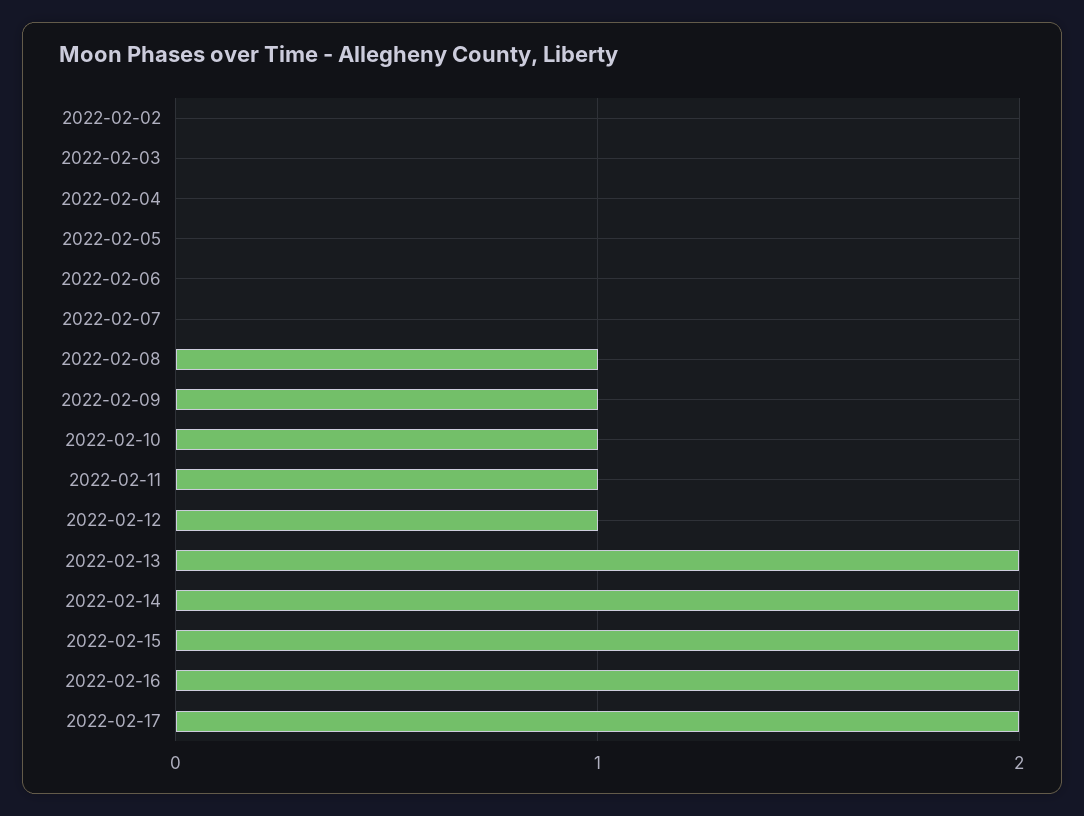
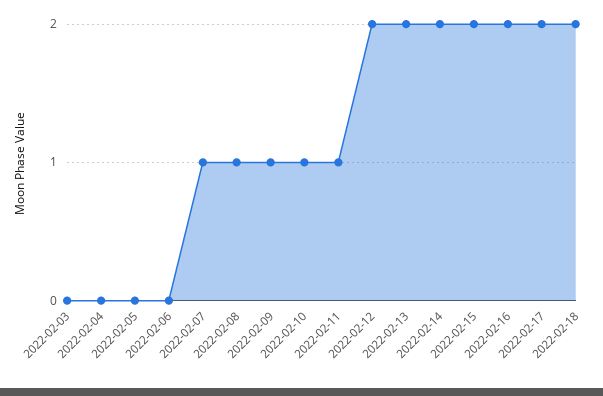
2022-02-02: 0 -> none
2022-02-07: 0 -> 1
2022-02-12: 1 -> 2
2022-02-18: none -> 2

